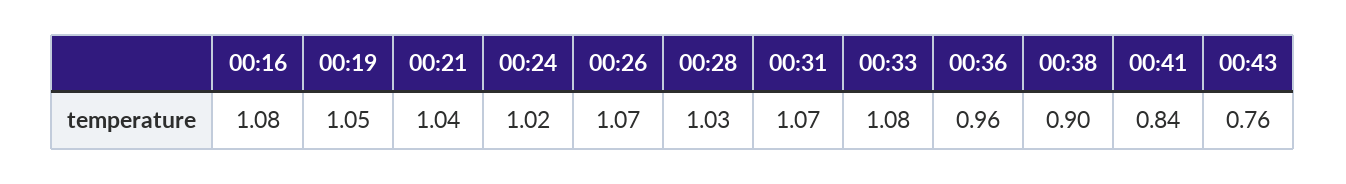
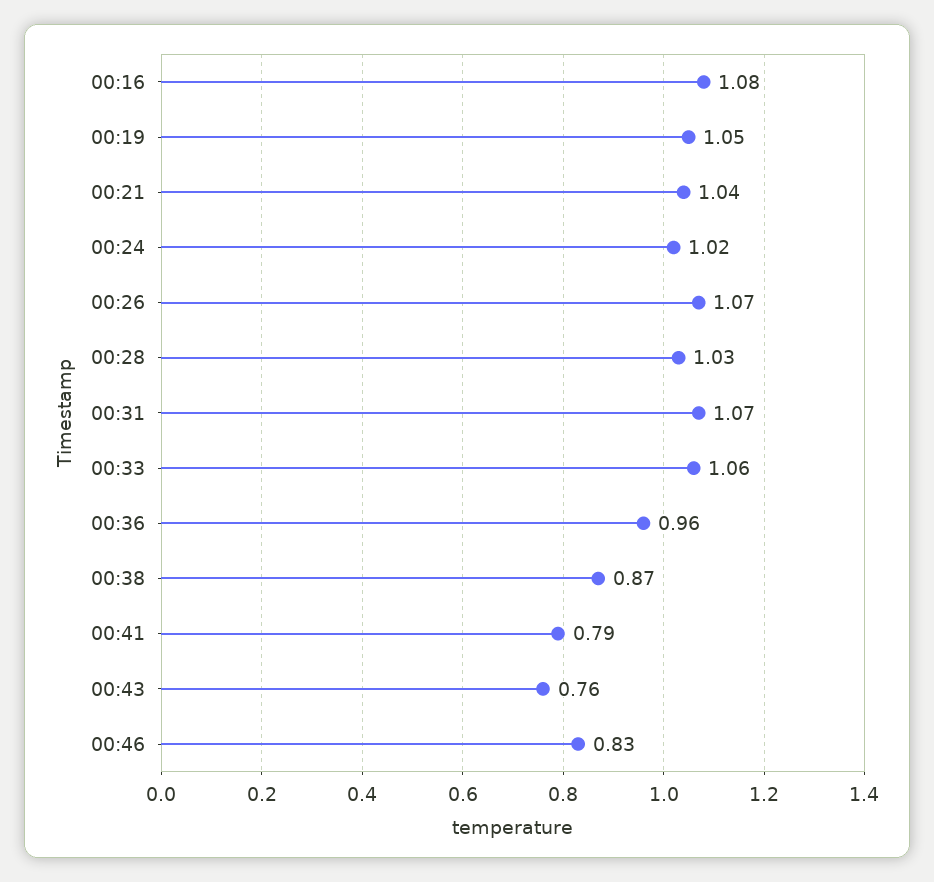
00:33: 1.08 -> 1.06
00:38: 0.9 -> 0.87
00:41: 0.84 -> 0.79
00:46: none -> 0.83

